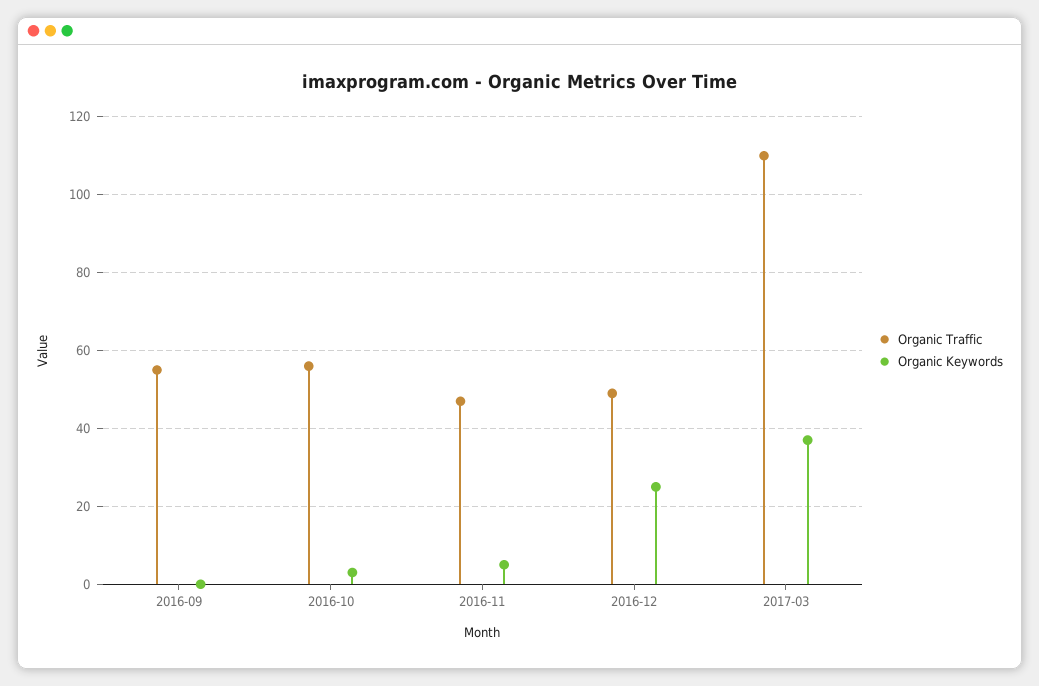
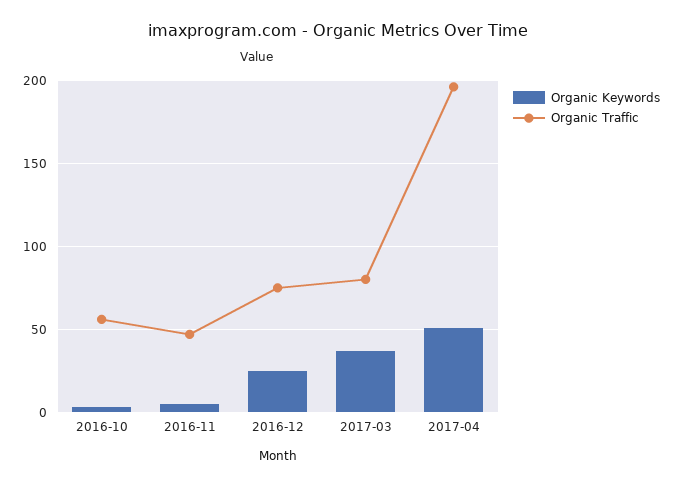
Organic Traffic, 2016-09: 55 -> none
Organic Keywords, 2016-09: 0 -> none
Organic Traffic, 2016-12: 50 -> 75
Organic Traffic, 2017-03: 110 -> 80
Organic Keywords, 2017-04: none -> 50
Organic Traffic, 2017-04: none -> 195

